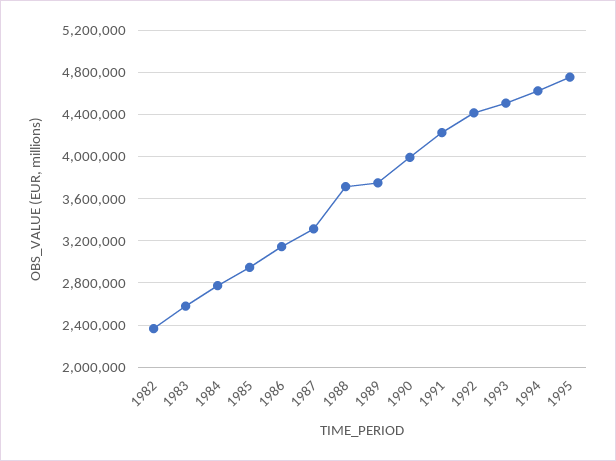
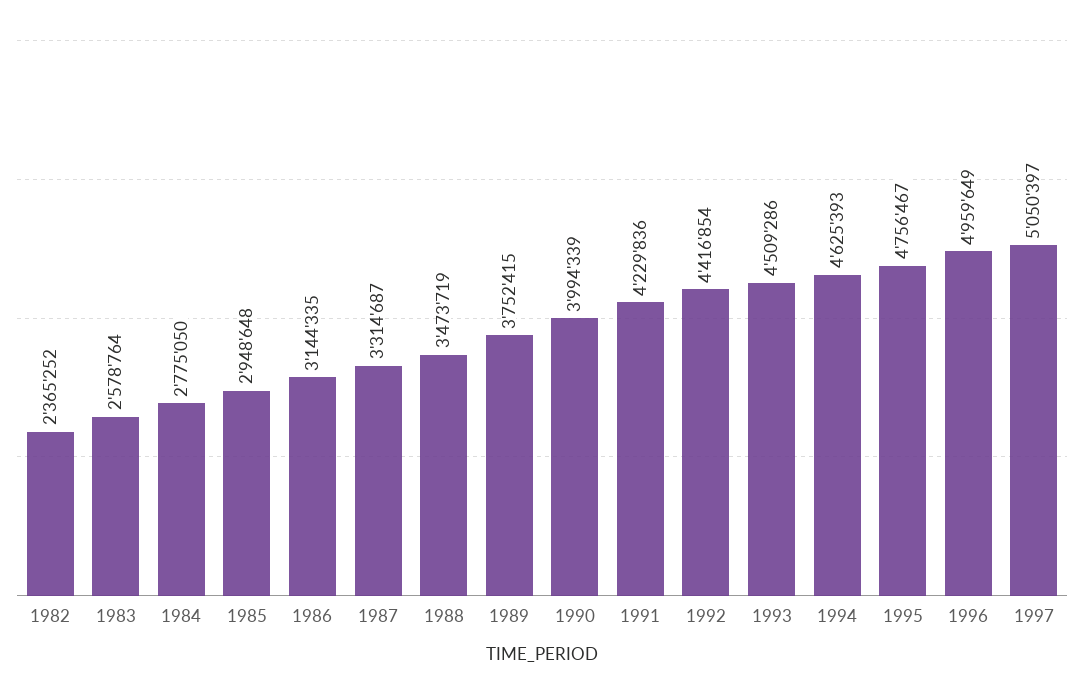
1988: 3700000 -> 3473719
1996: none -> 4959649
1997: none -> 5050397

